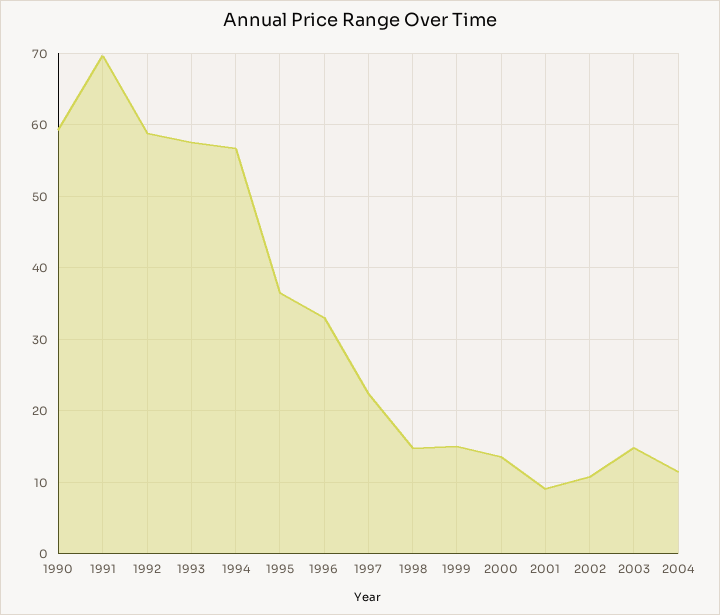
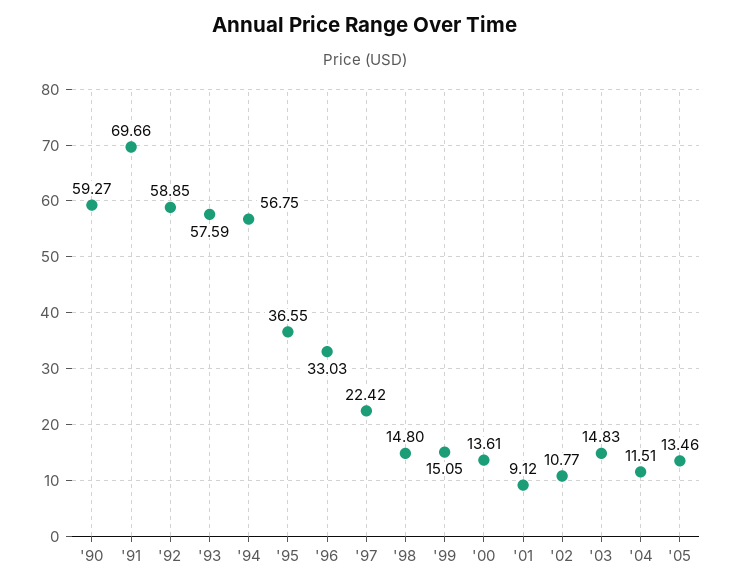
'05: none -> 13.46

